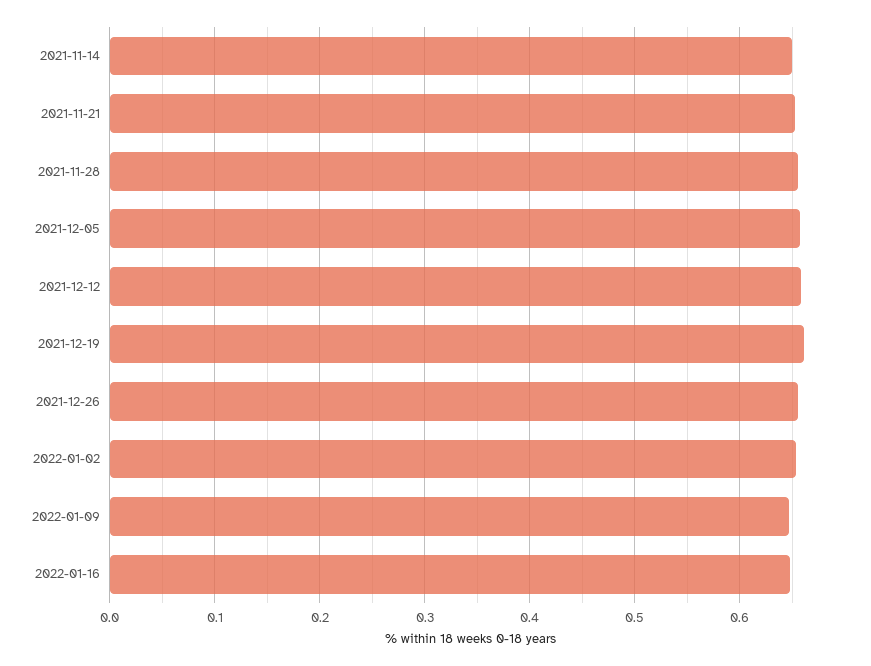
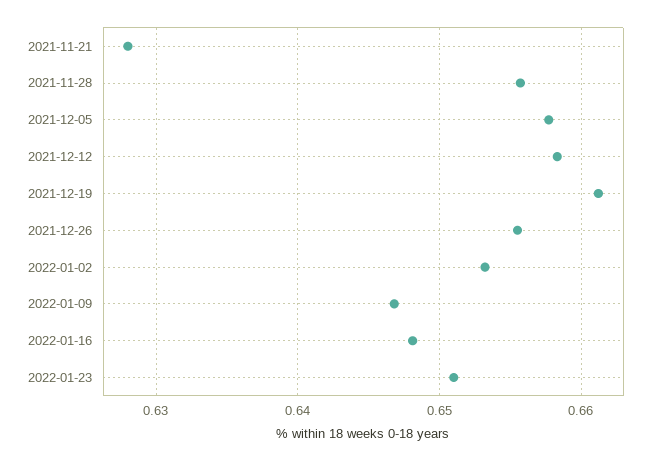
2021-11-14: 0.65 -> none
2021-11-21: 0.65 -> 0.628
2022-01-23: none -> 0.651

